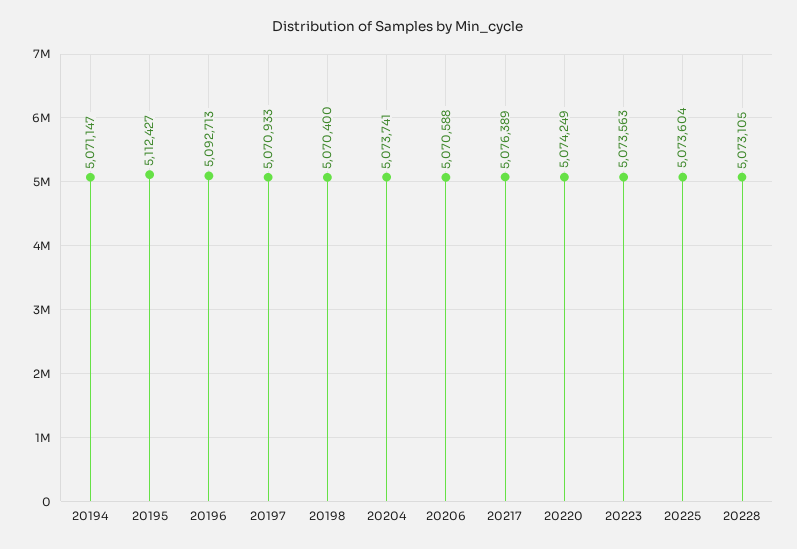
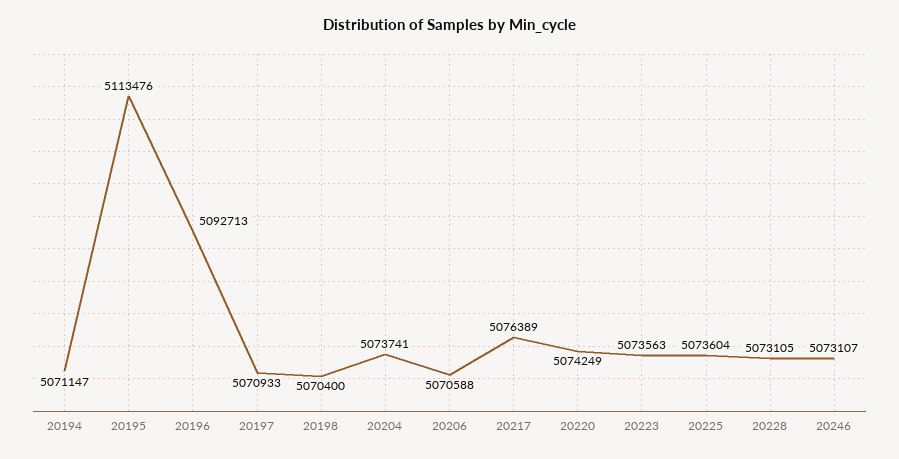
20195: 5112427 -> 5113476
20246: none -> 5073107

